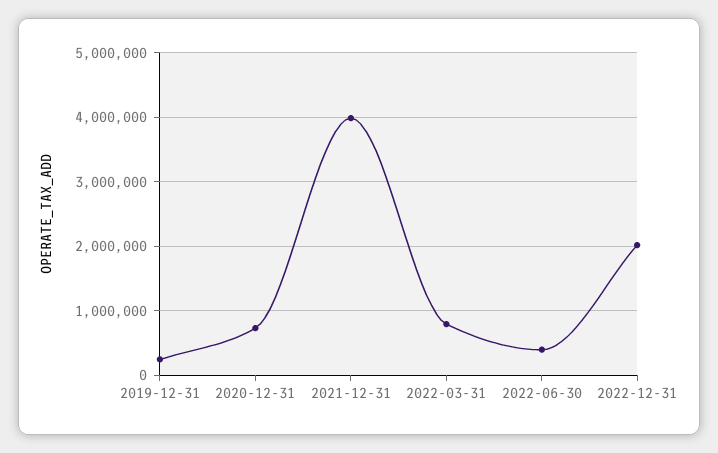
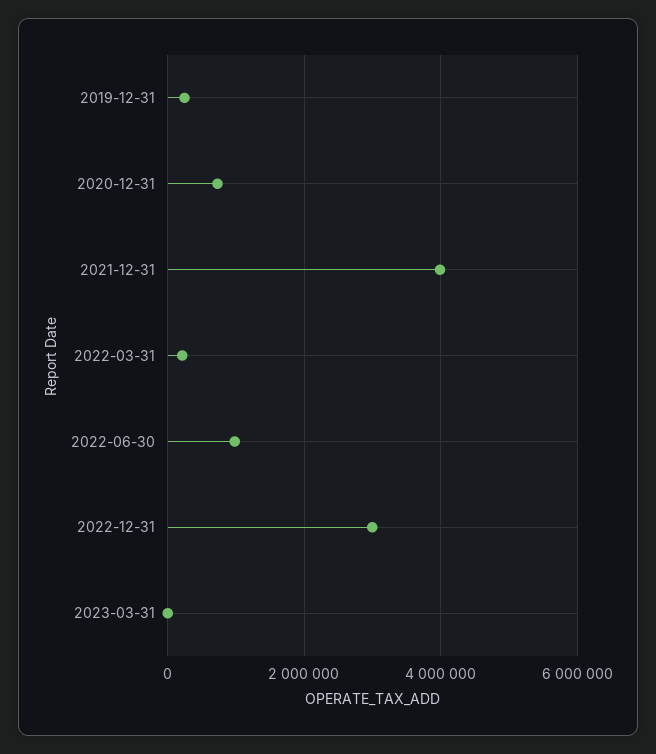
2022-03-31: 800000 -> 200000
2022-06-30: 400000 -> 1000000
2022-12-31: 2000000 -> 3000000
2023-03-31: none -> 0

